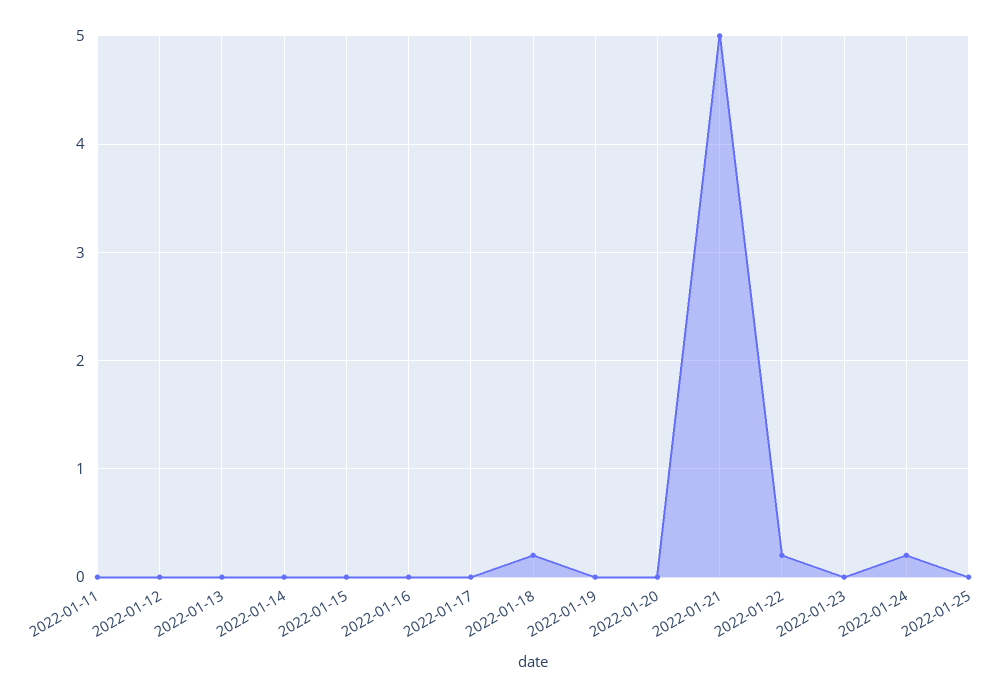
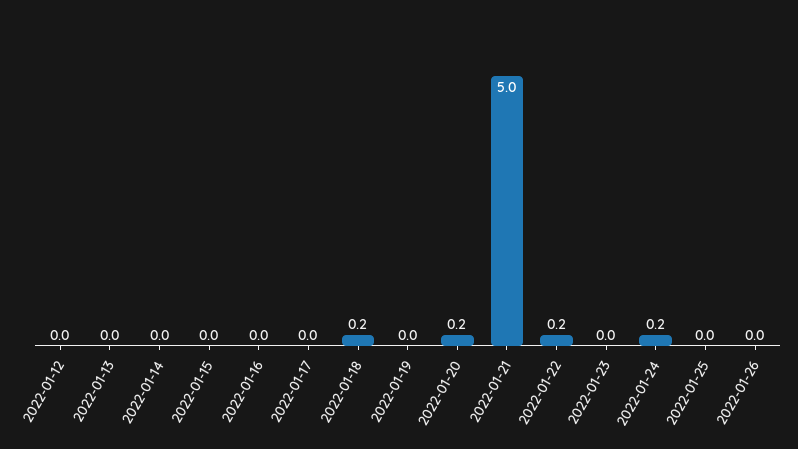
2022-01-11: 0 -> none
2022-01-20: 0 -> 0.2
2022-01-26: none -> 0

